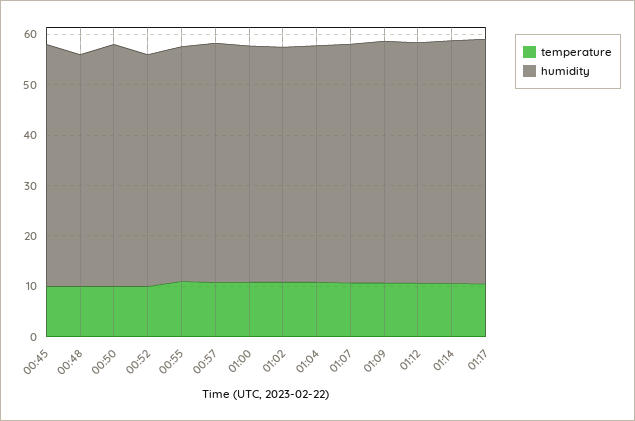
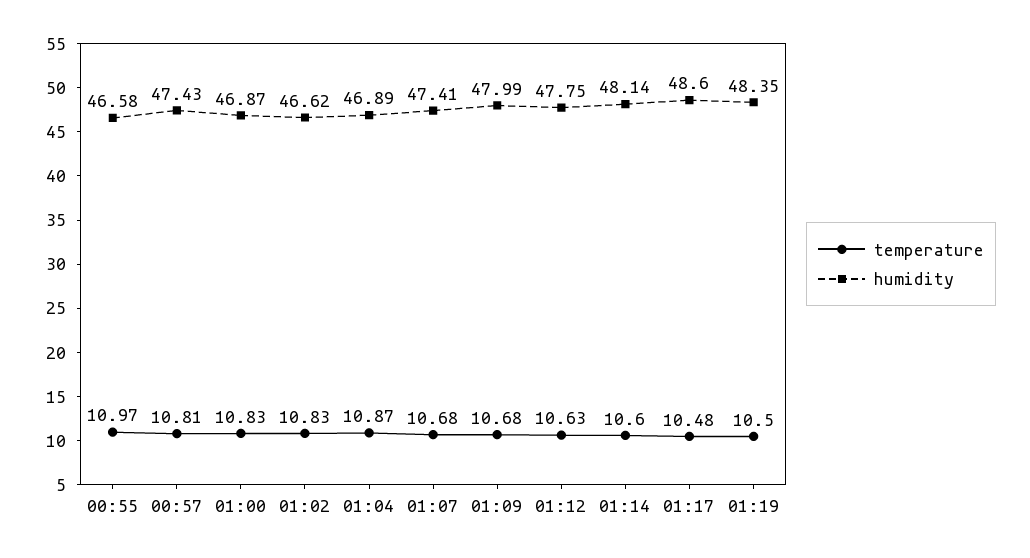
temperature, 00:45: 10 -> none
humidity, 00:45: 48 -> none
temperature, 00:48: 10 -> none
humidity, 00:48: 46 -> none
temperature, 00:50: 10 -> none
humidity, 00:50: 48 -> none
temperature, 00:52: 10 -> none
humidity, 00:52: 46 -> none
temperature, 01:19: none -> 10.5
humidity, 01:19: none -> 48.35

